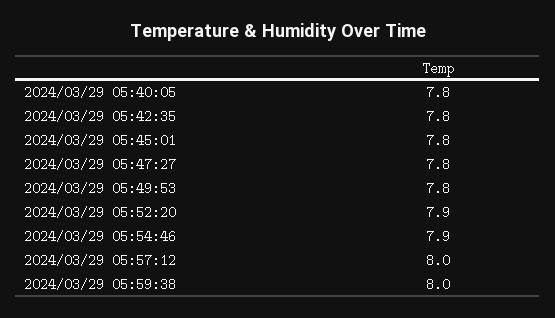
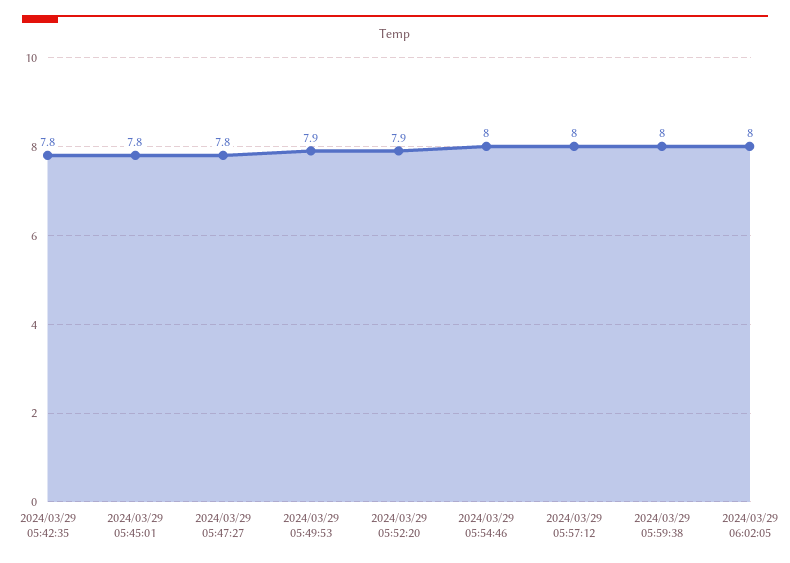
2024/03/29 05:40:05: 7.8 -> none
2024/03/29 05:49:53: 7.8 -> 7.9
2024/03/29 05:54:46: 7.9 -> 8
2024/03/29 06:02:05: none -> 8

